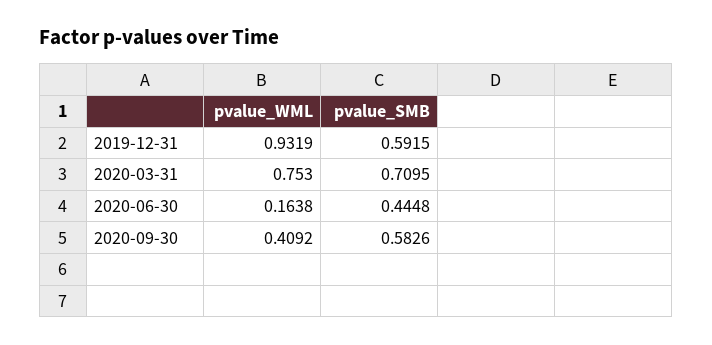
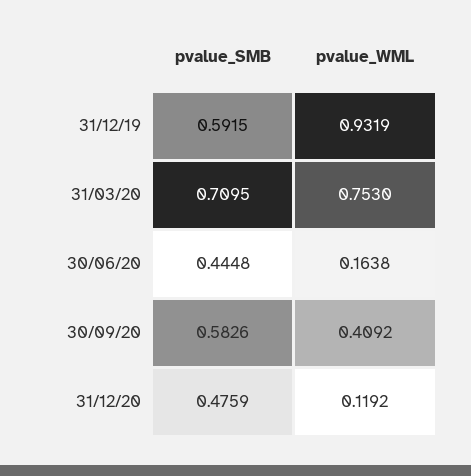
pvalue_SMB, 31/12/20: none -> 0.4759
pvalue_WML, 31/12/20: none -> 0.1192

